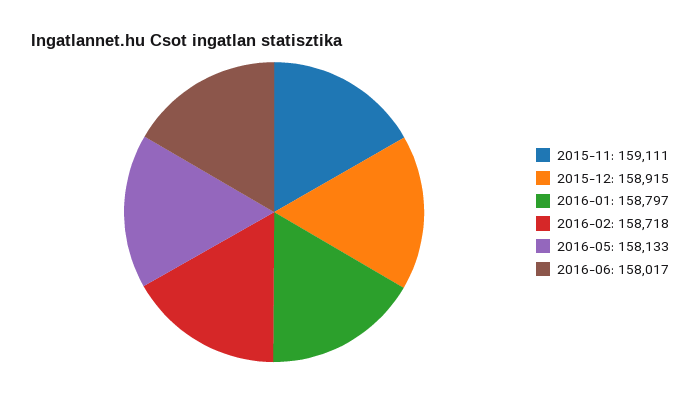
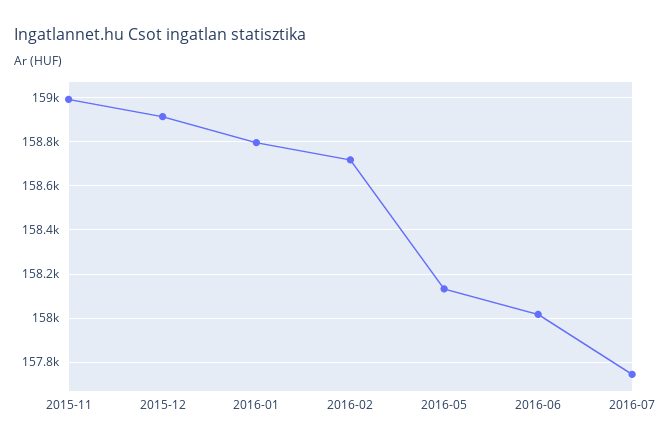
2015-11: 159111 -> 159000
2016-07: none -> 157750

